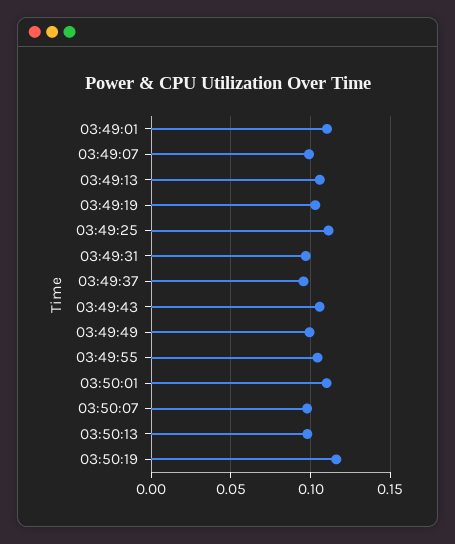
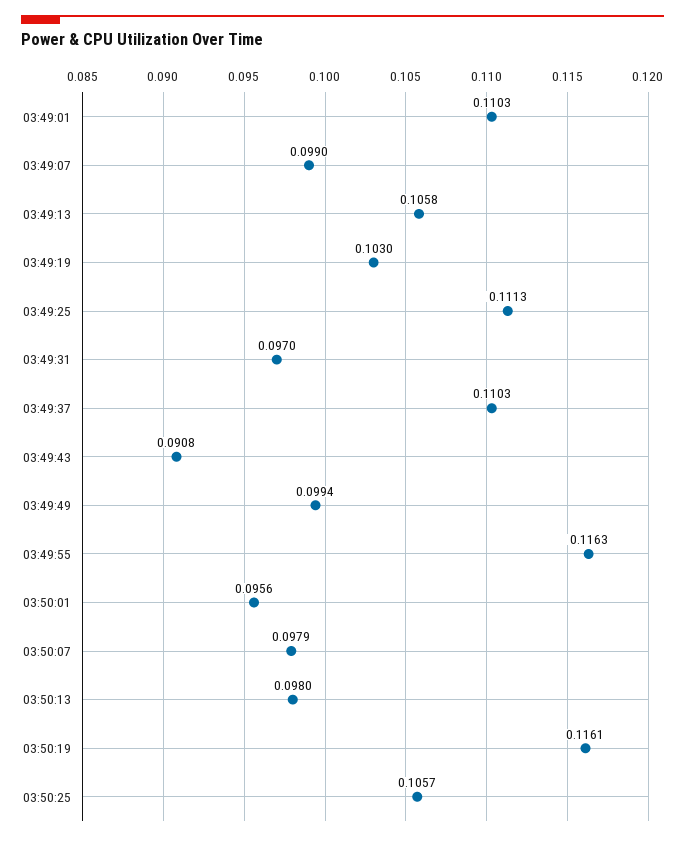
03:49:37: 0.095 -> 0.1103
03:49:43: 0.105 -> 0.0908
03:49:55: 0.105 -> 0.1163
03:50:01: 0.11 -> 0.0956
03:50:25: none -> 0.1057

